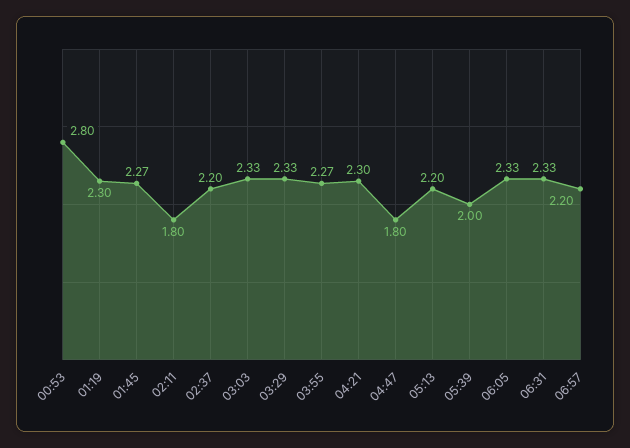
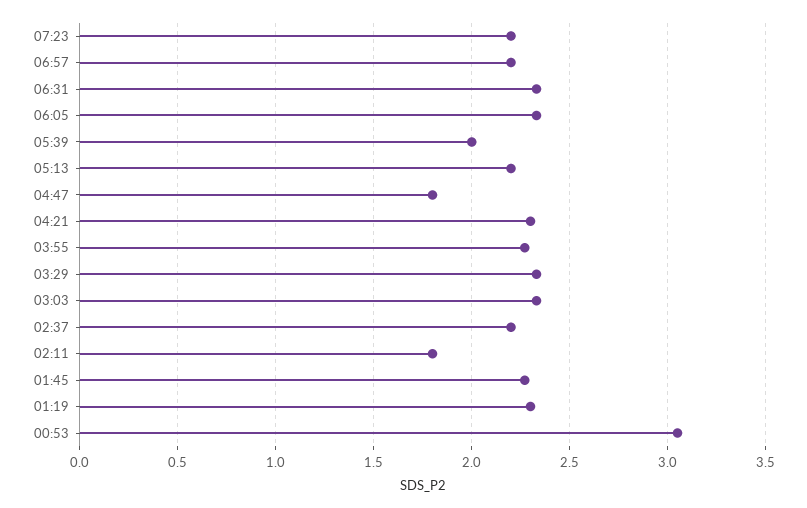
00:53: 2.8 -> 3.05
07:23: none -> 2.2

